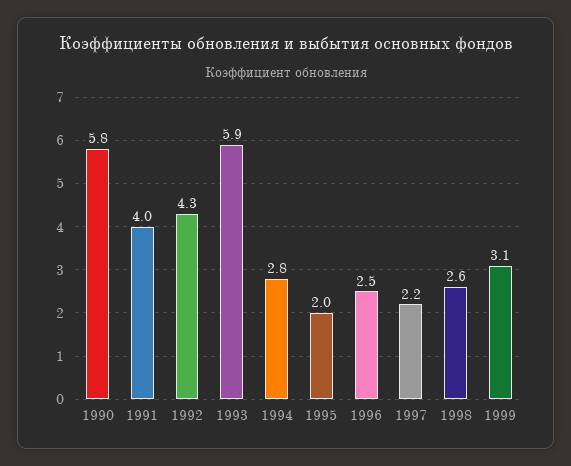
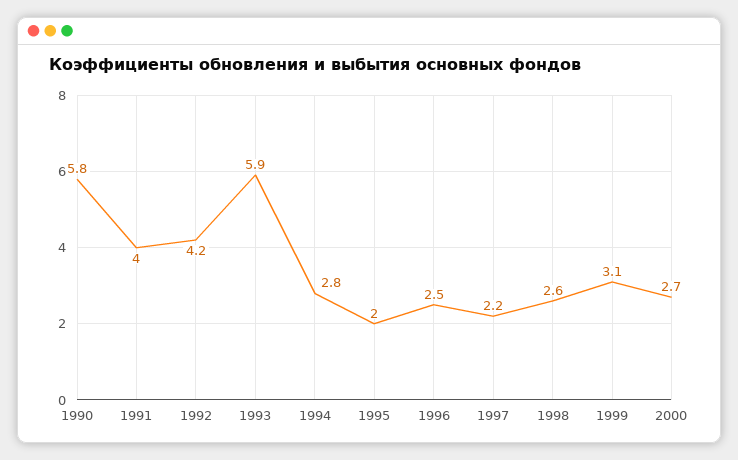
1992: 4.3 -> 4.2
2000: none -> 2.7

